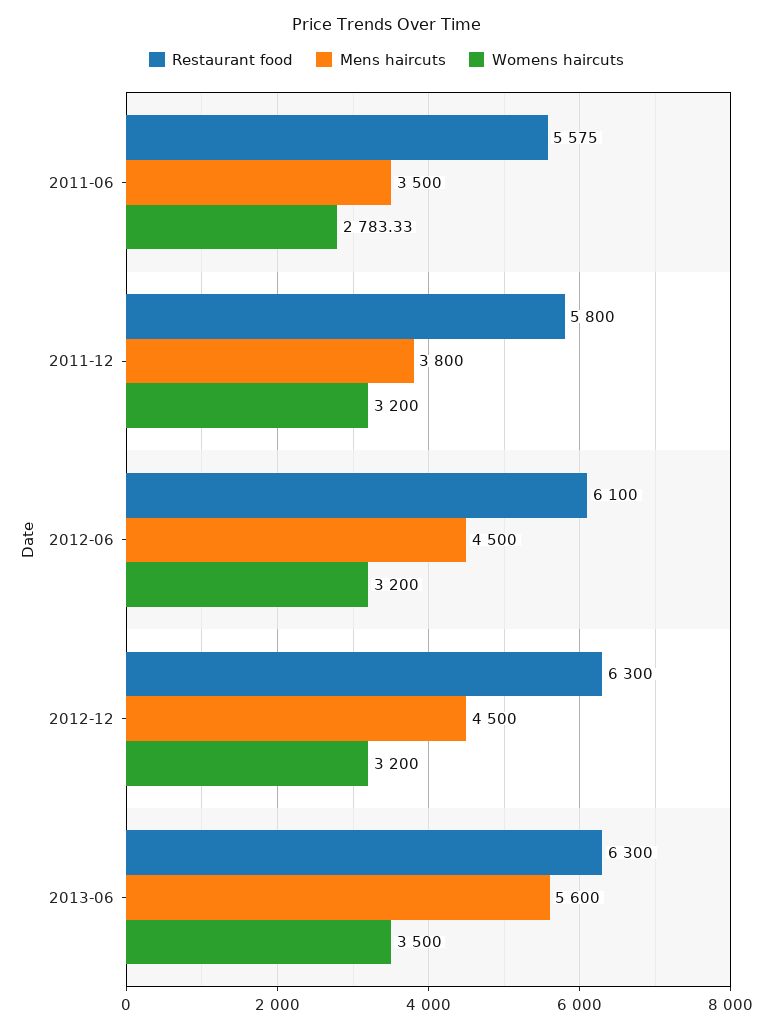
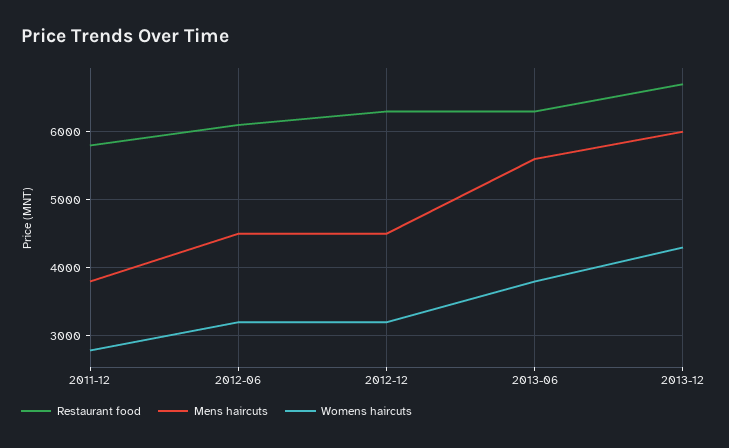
Restaurant food, 2011-06: 5575 -> none
Mens haircuts, 2011-06: 3500 -> none
Womens haircuts, 2011-06: 2783.33 -> none
Womens haircuts, 2011-12: 3200 -> 2800
Womens haircuts, 2013-06: 3500 -> 3800
Restaurant food, 2013-12: none -> 6700
Mens haircuts, 2013-12: none -> 6000
Womens haircuts, 2013-12: none -> 4300

